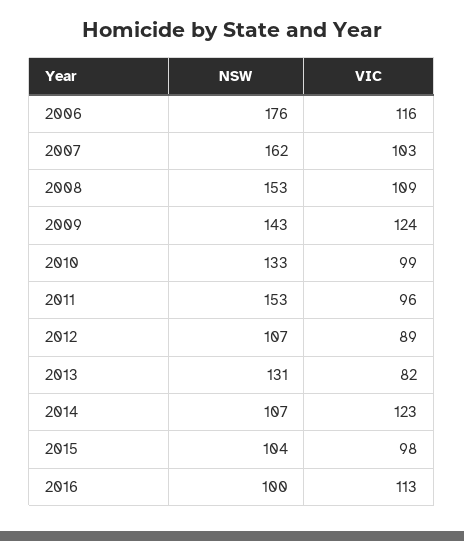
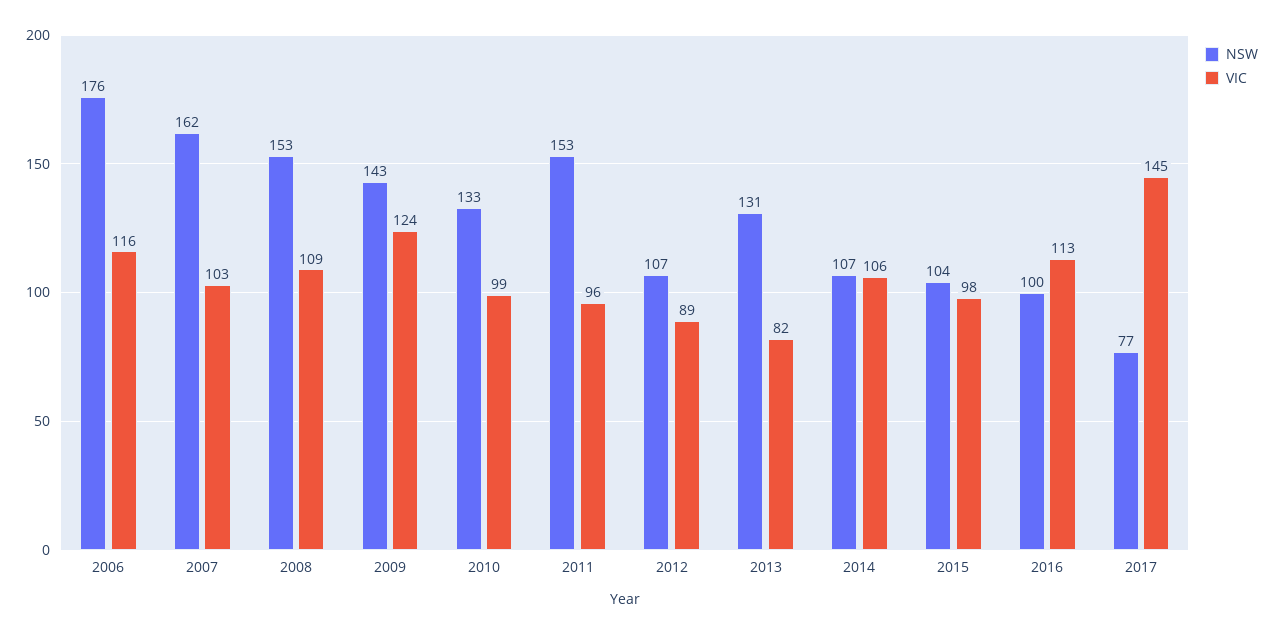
VIC, 2014: 123 -> 106
NSW, 2017: none -> 77
VIC, 2017: none -> 145

